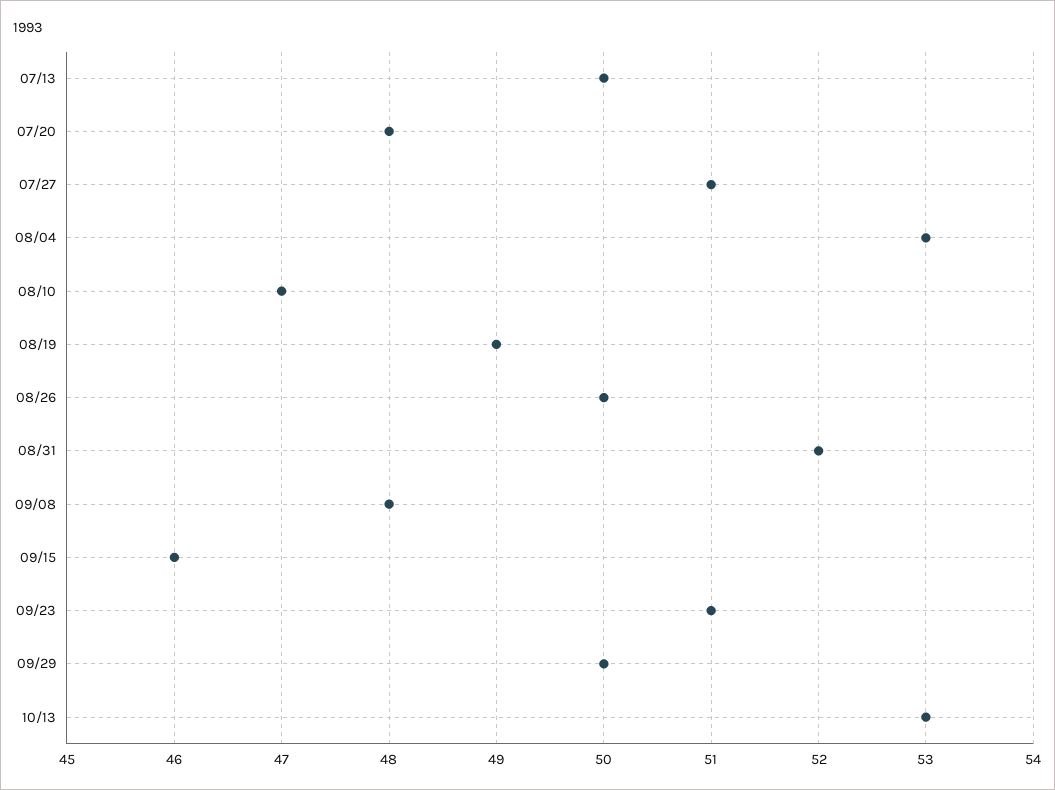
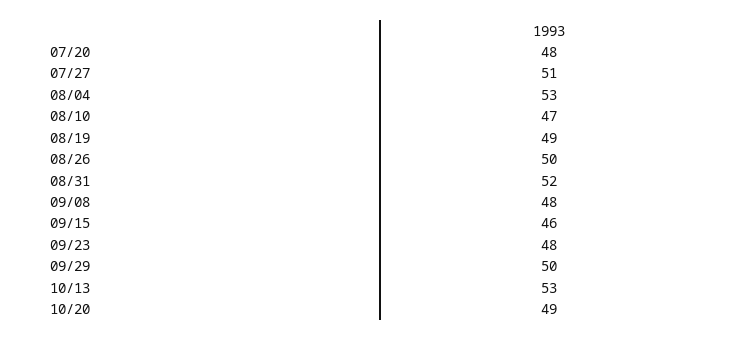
07/13: 50 -> none
09/23: 51 -> 48
10/20: none -> 49

